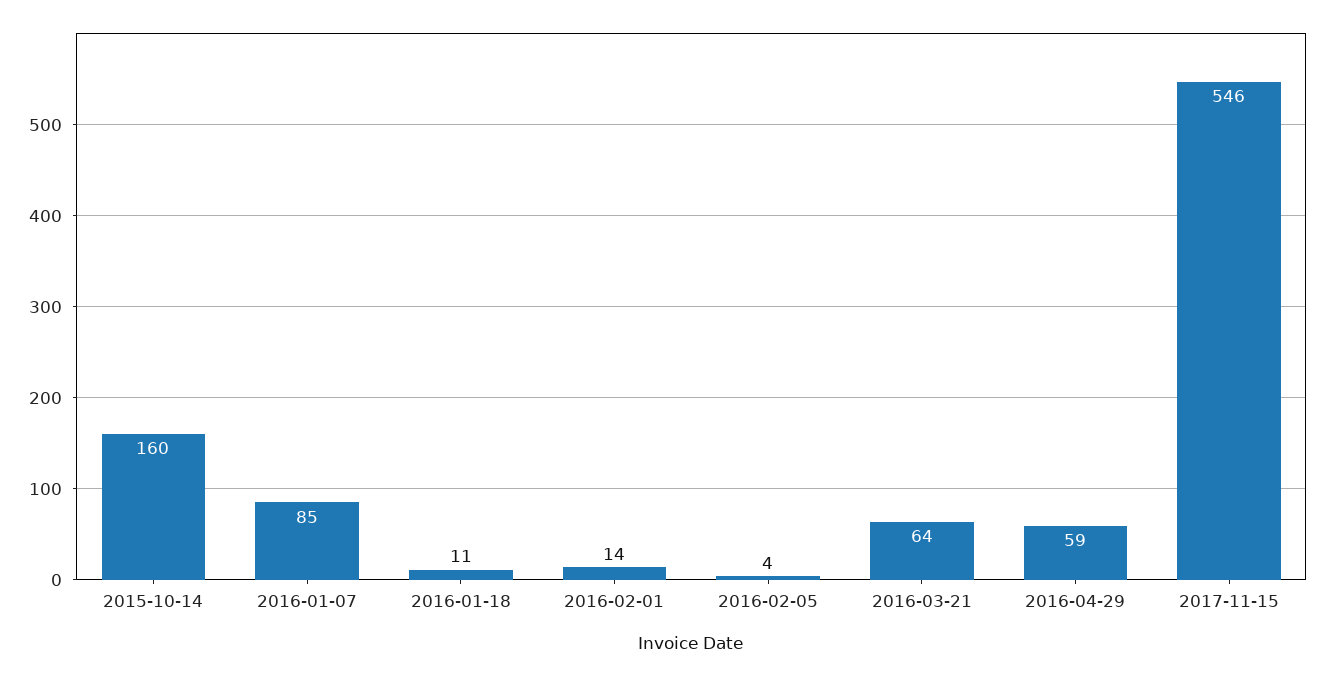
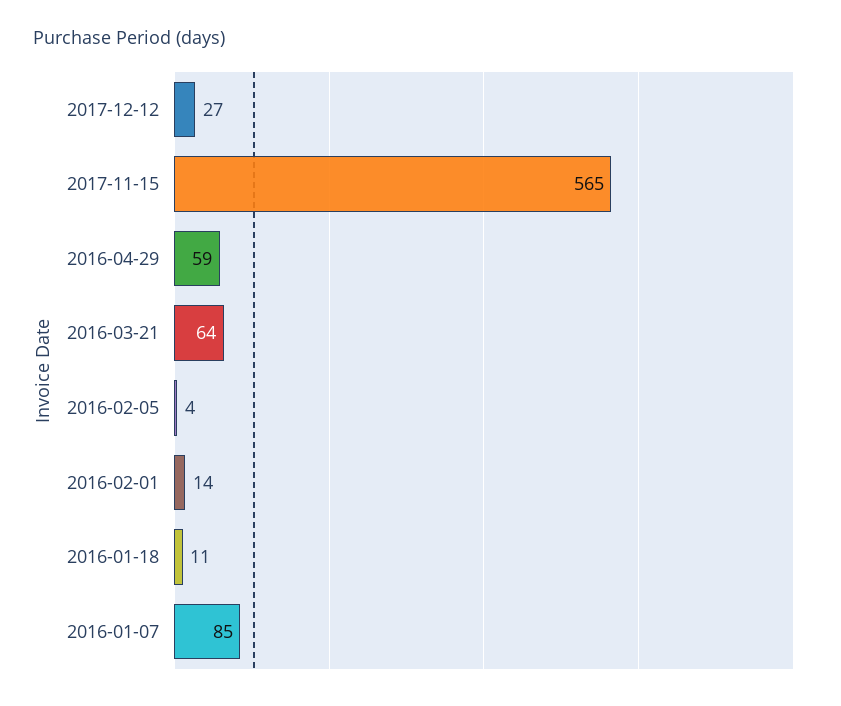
2015-10-14: 160 -> none
2017-11-15: 546 -> 565
2017-12-12: none -> 27

